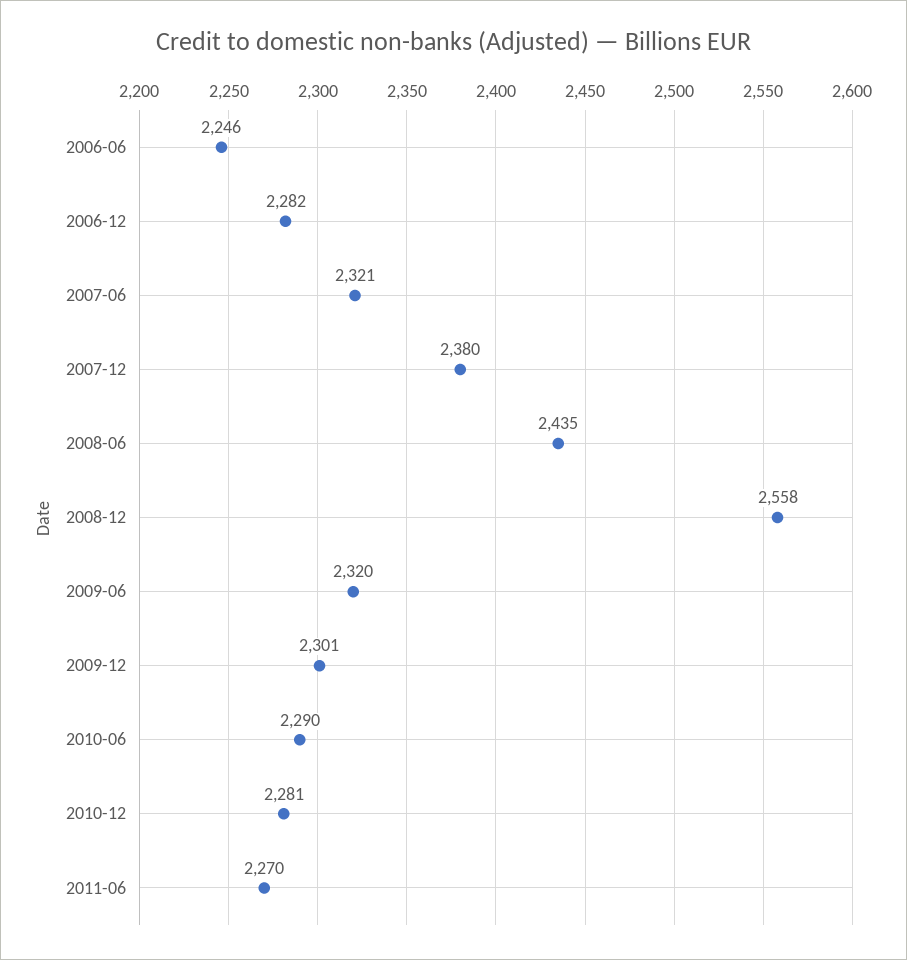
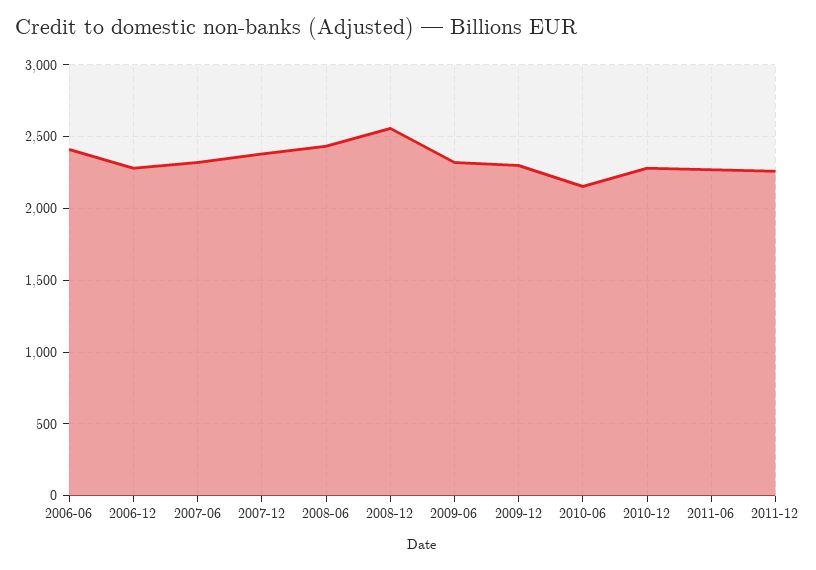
2006-06: 2246 -> 2400
2010-06: 2290 -> 2150
2011-12: none -> 2250

